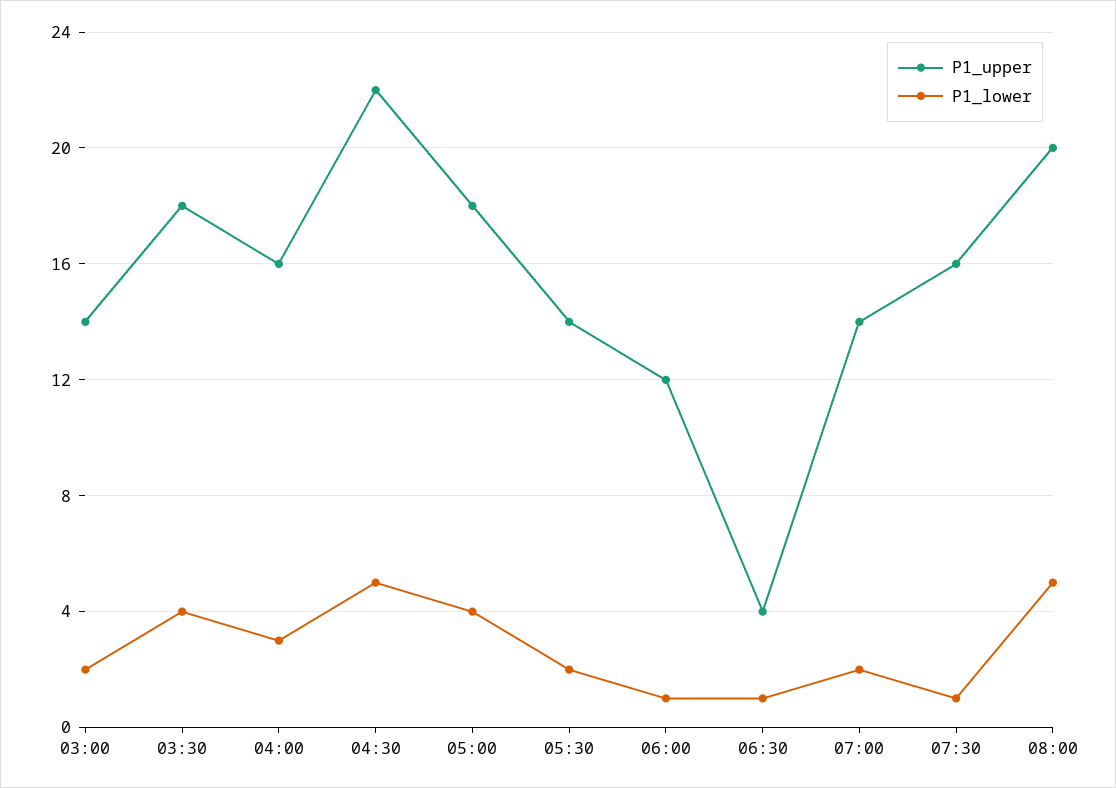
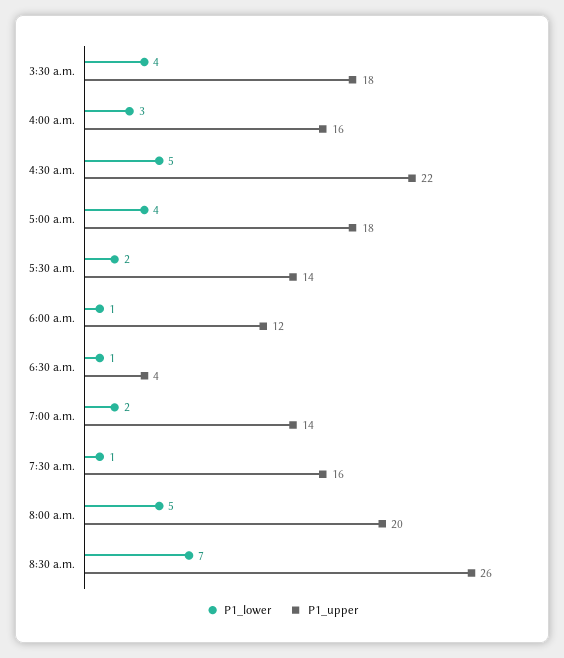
P1_upper, 03:00: 14 -> none
P1_lower, 03:00: 2 -> none
P1_lower, 8:30 a.m.: none -> 7
P1_upper, 8:30 a.m.: none -> 26

